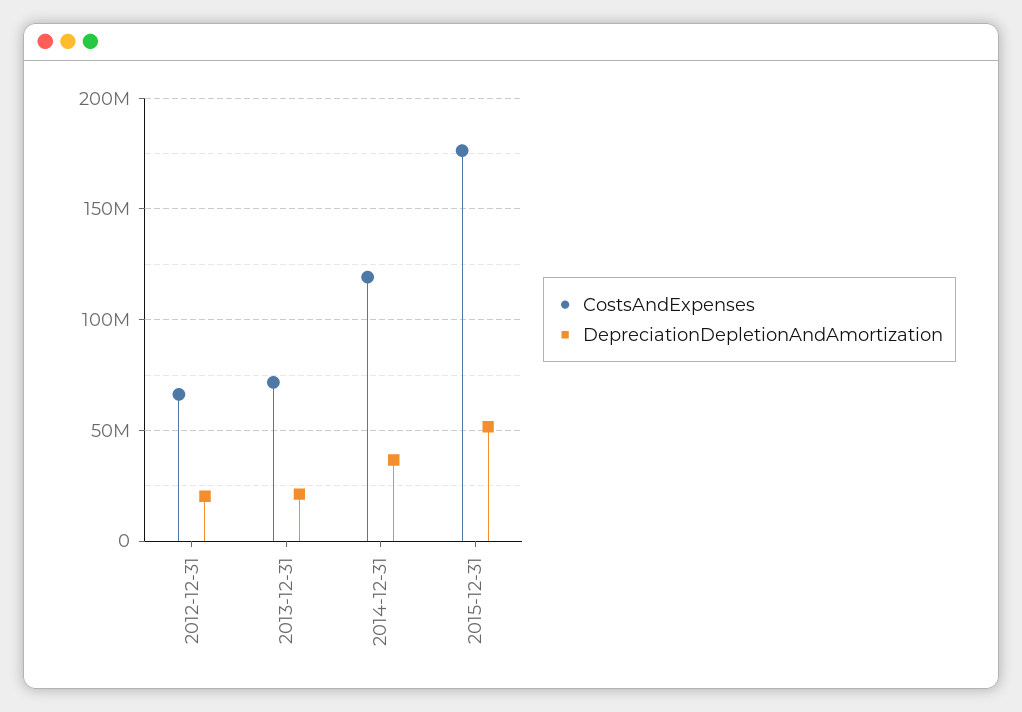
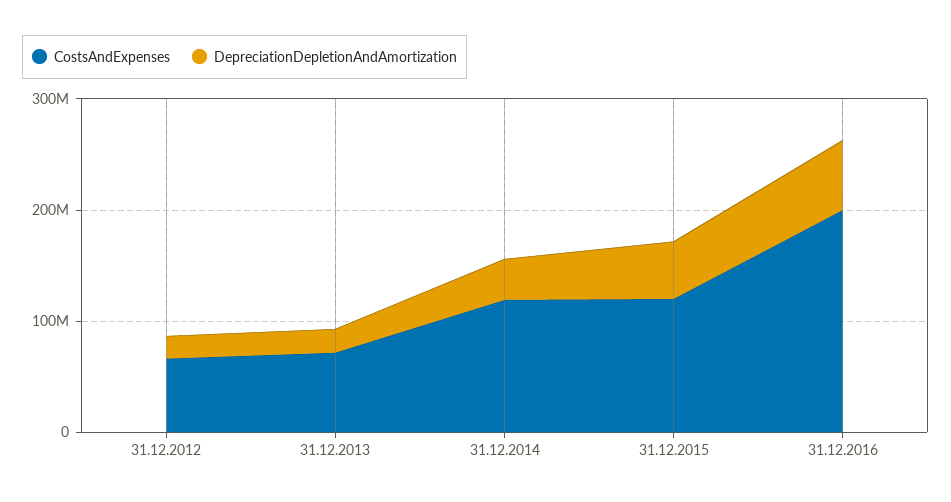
CostsAndExpenses, 2015-12-31: 175000000 -> 120000000
CostsAndExpenses, 31.12.2016: none -> 200000000
DepreciationDepletionAndAmortization, 31.12.2016: none -> 60000000

